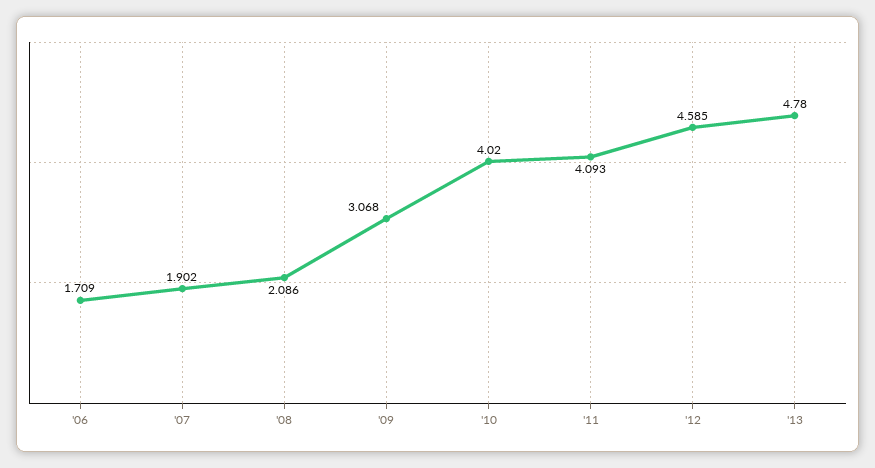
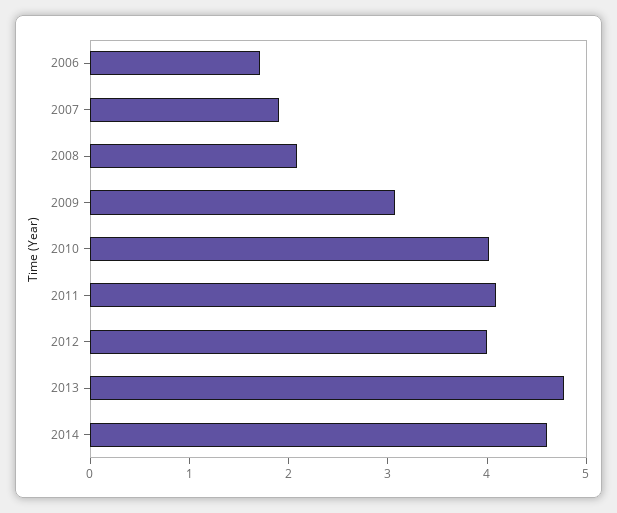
'12: 4.585 -> 4
2014: none -> 4.6

